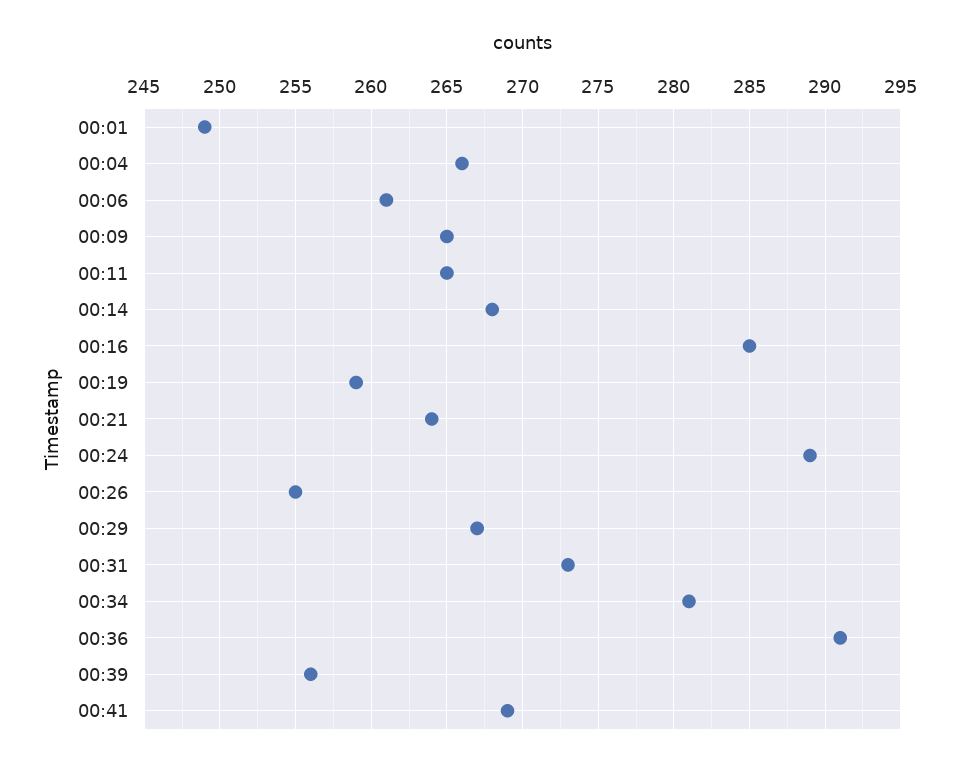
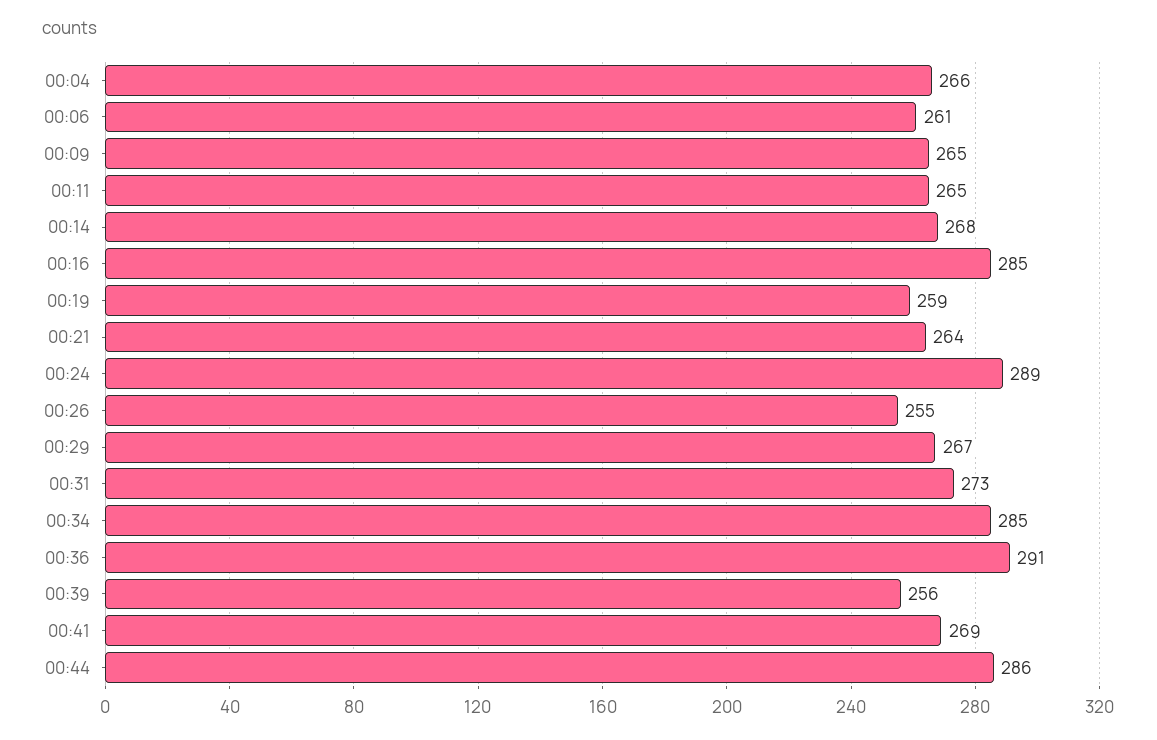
00:01: 249 -> none
00:34: 281 -> 285
00:44: none -> 286

